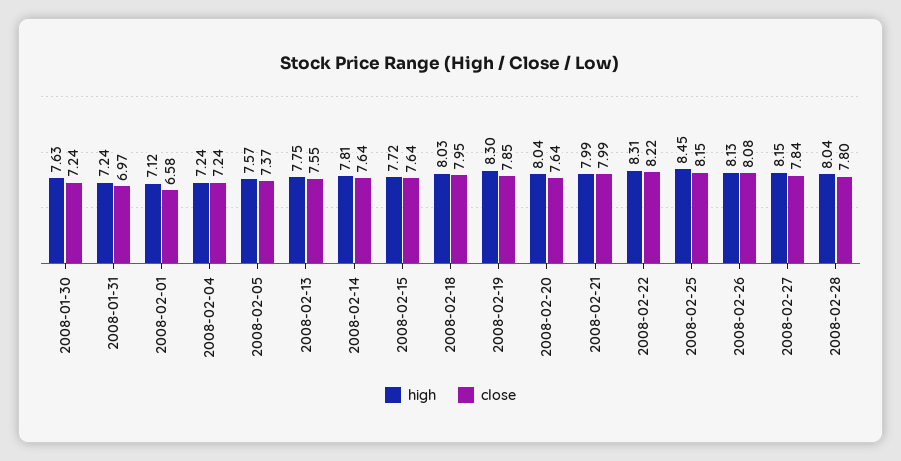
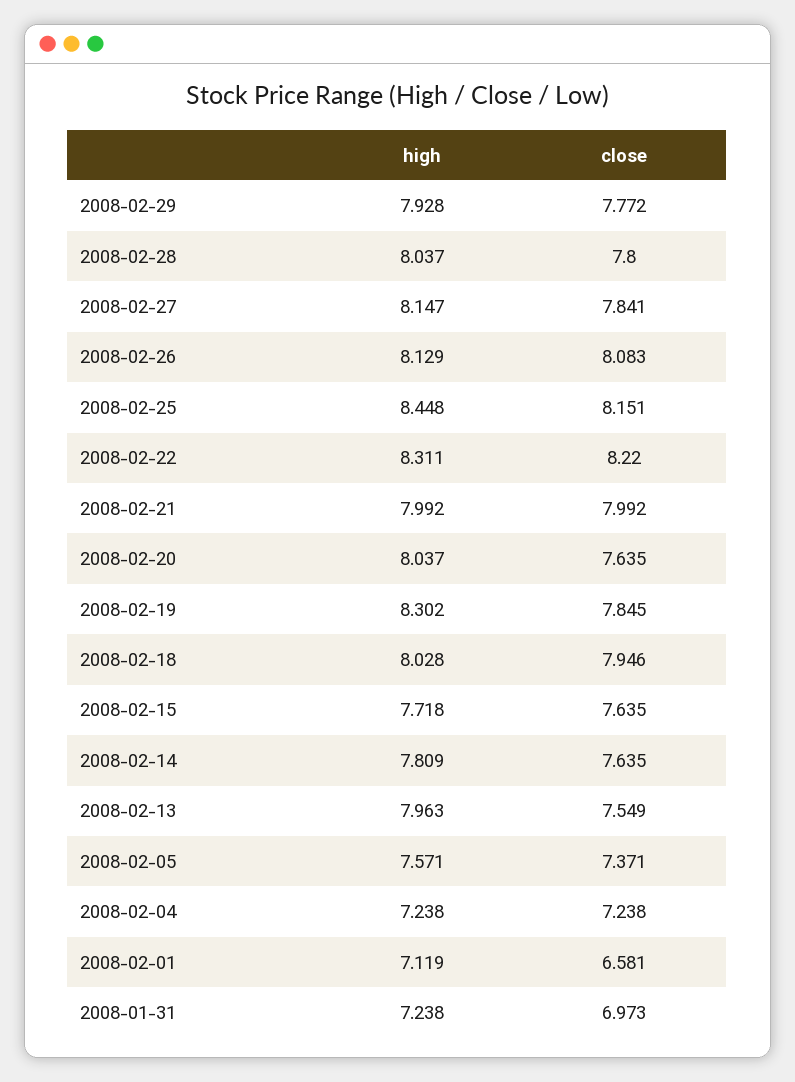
high, 2008-01-30: 7.63 -> none
close, 2008-01-30: 7.24 -> none
high, 2008-02-13: 7.75 -> 7.963
high, 2008-02-29: none -> 7.928
close, 2008-02-29: none -> 7.772

